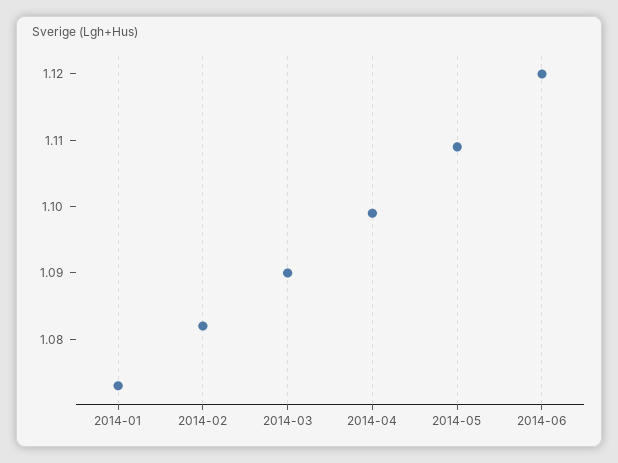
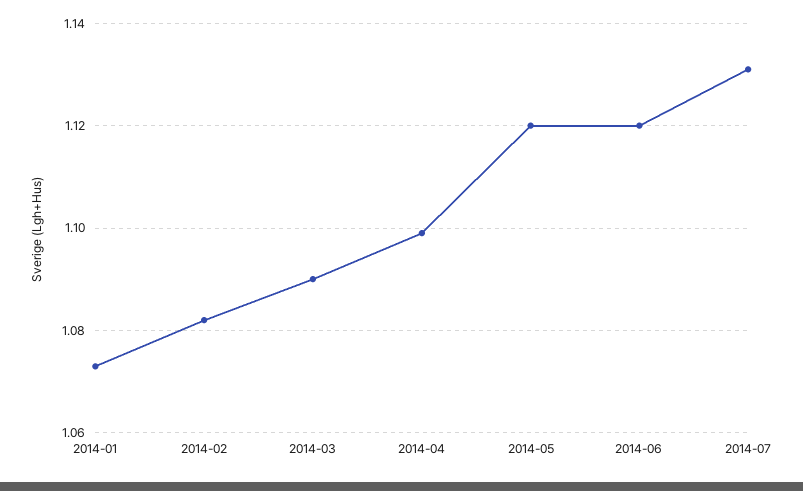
2014-05: 1.11 -> 1.12
2014-07: none -> 1.13

